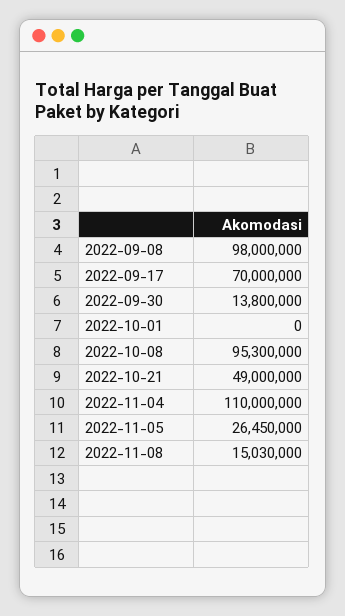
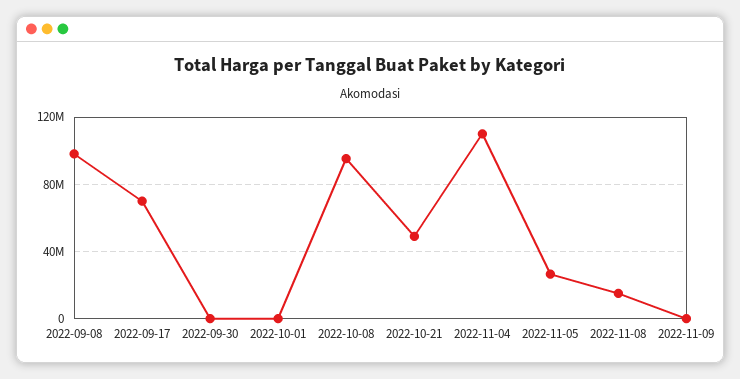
2022-09-30: 13800000 -> 0
2022-11-09: none -> 0

